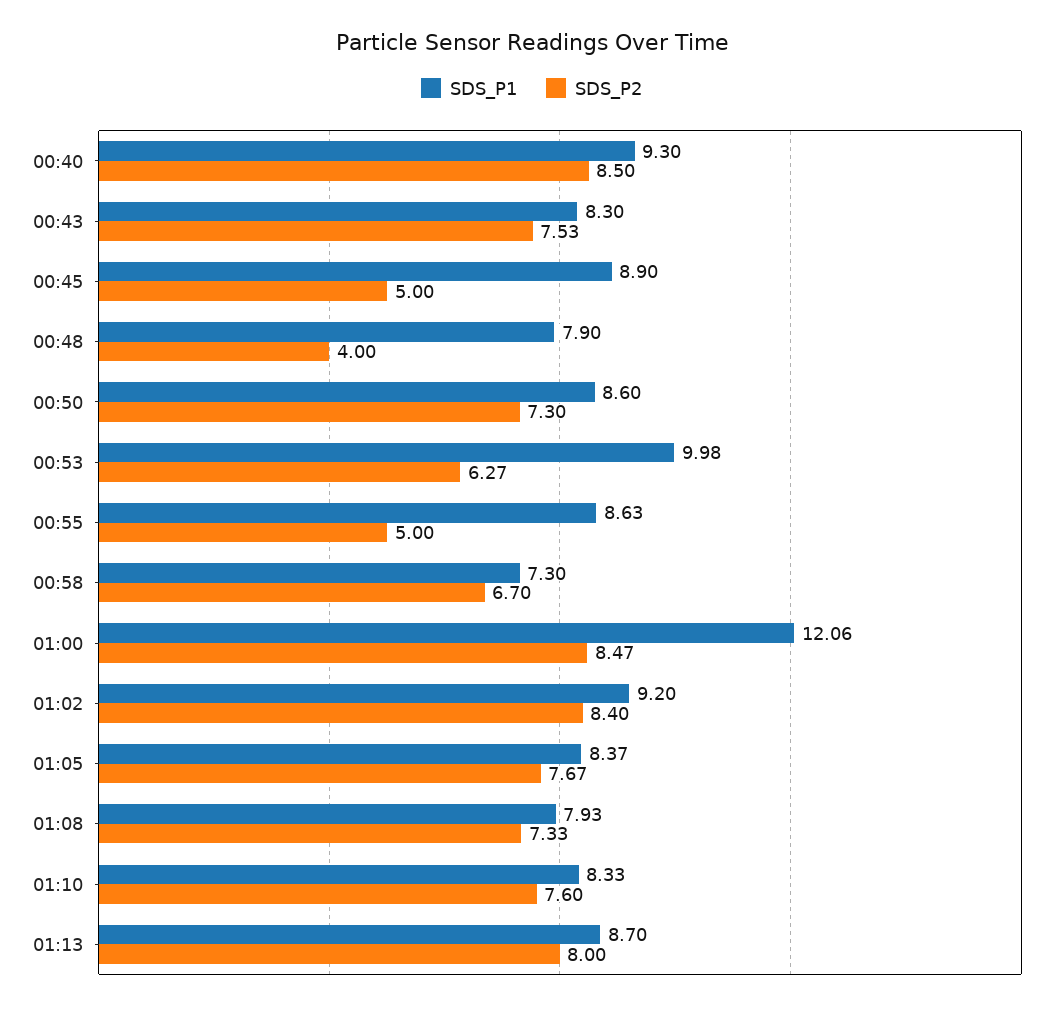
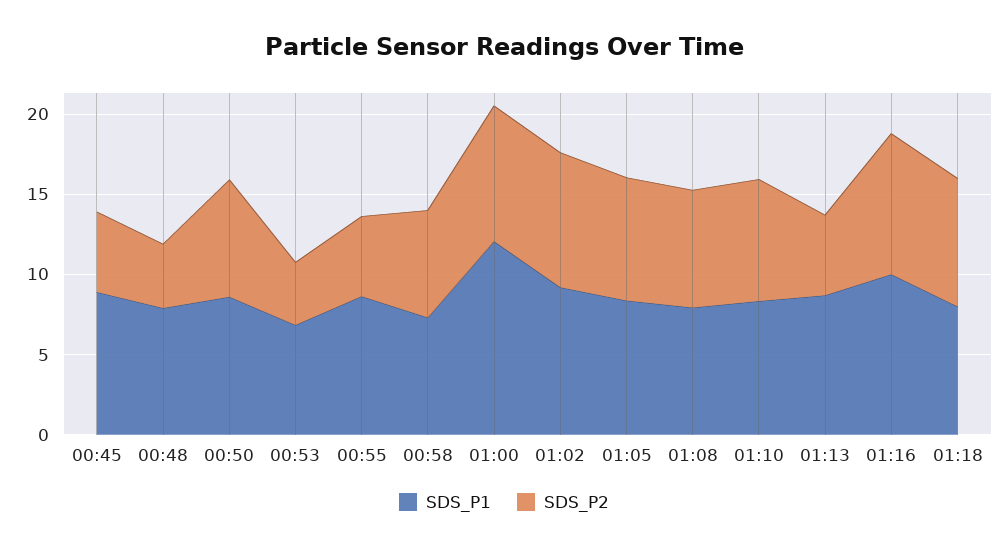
SDS_P1, 00:40: 9.3 -> none
SDS_P2, 00:40: 8.5 -> none
SDS_P1, 00:43: 8.3 -> none
SDS_P2, 00:43: 7.53 -> none
SDS_P1, 00:53: 9.98 -> 7
SDS_P2, 00:53: 6.27 -> 4
SDS_P2, 01:13: 8 -> 5
SDS_P1, 01:16: none -> 10
SDS_P2, 01:16: none -> 9
SDS_P1, 01:18: none -> 8
SDS_P2, 01:18: none -> 8

